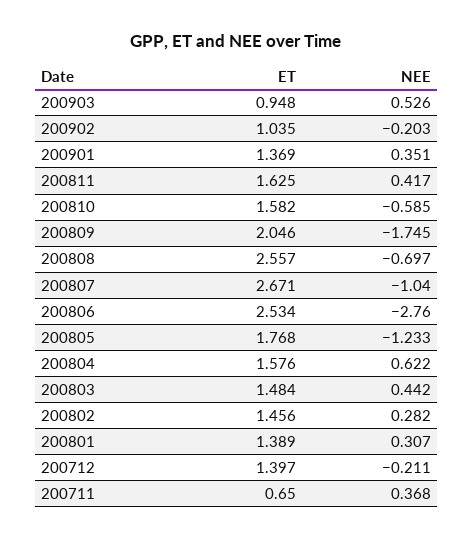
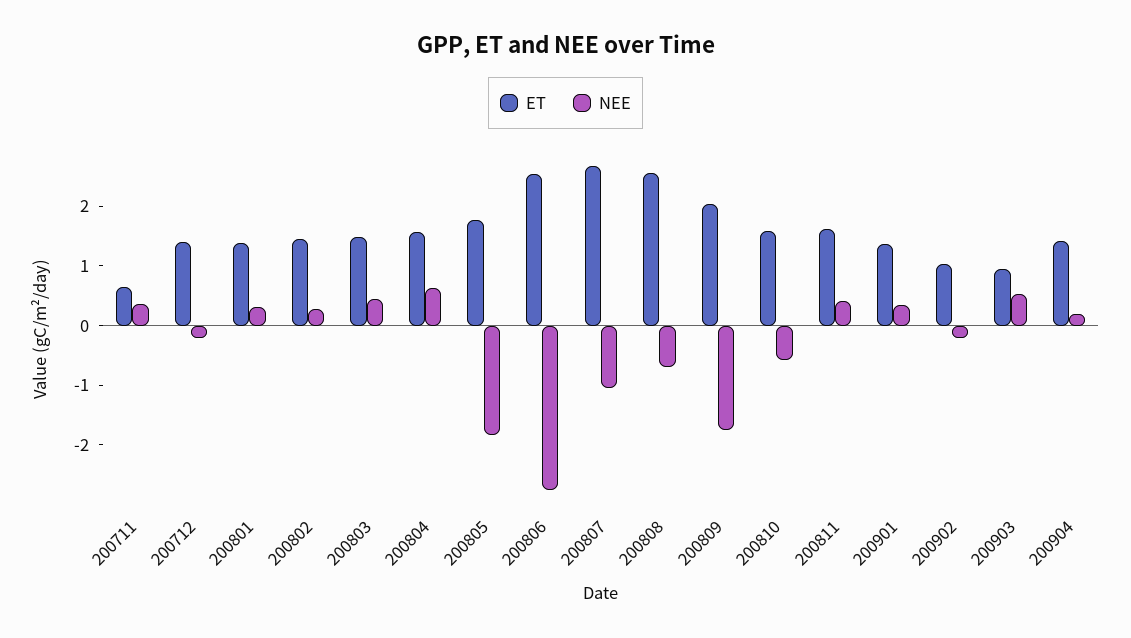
NEE, 200805: -1.233 -> -1.8
ET, 200904: none -> 1.4
NEE, 200904: none -> 0.2

